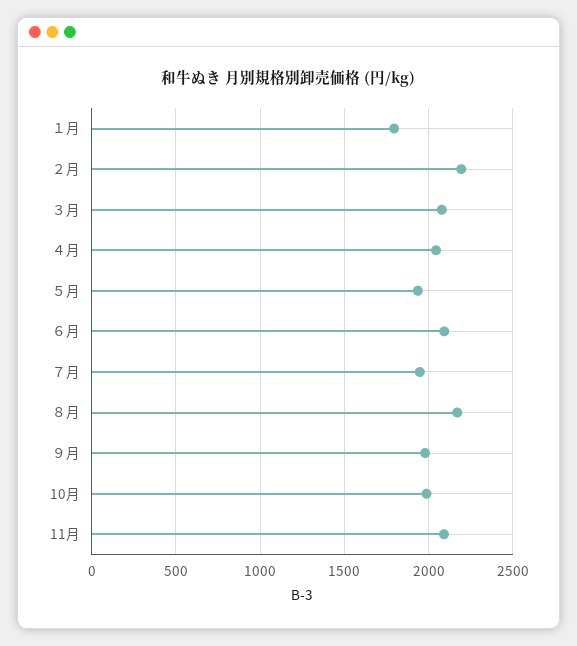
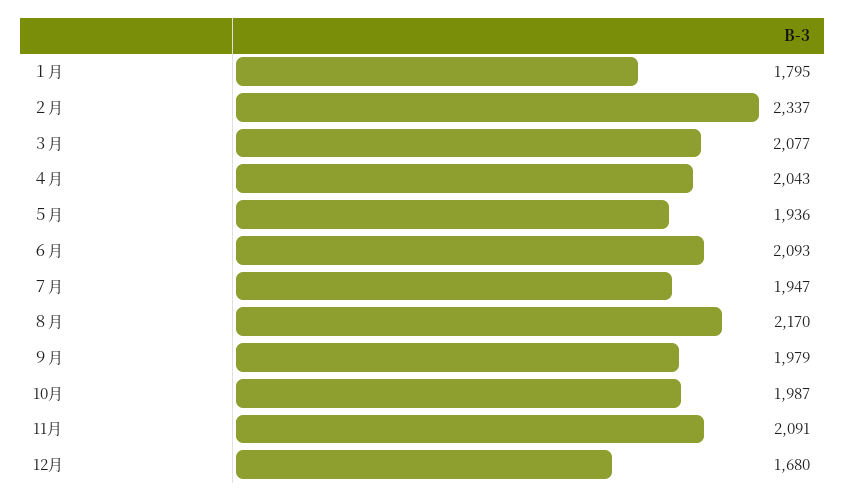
２月: 2200 -> 2337
12月: none -> 1680

